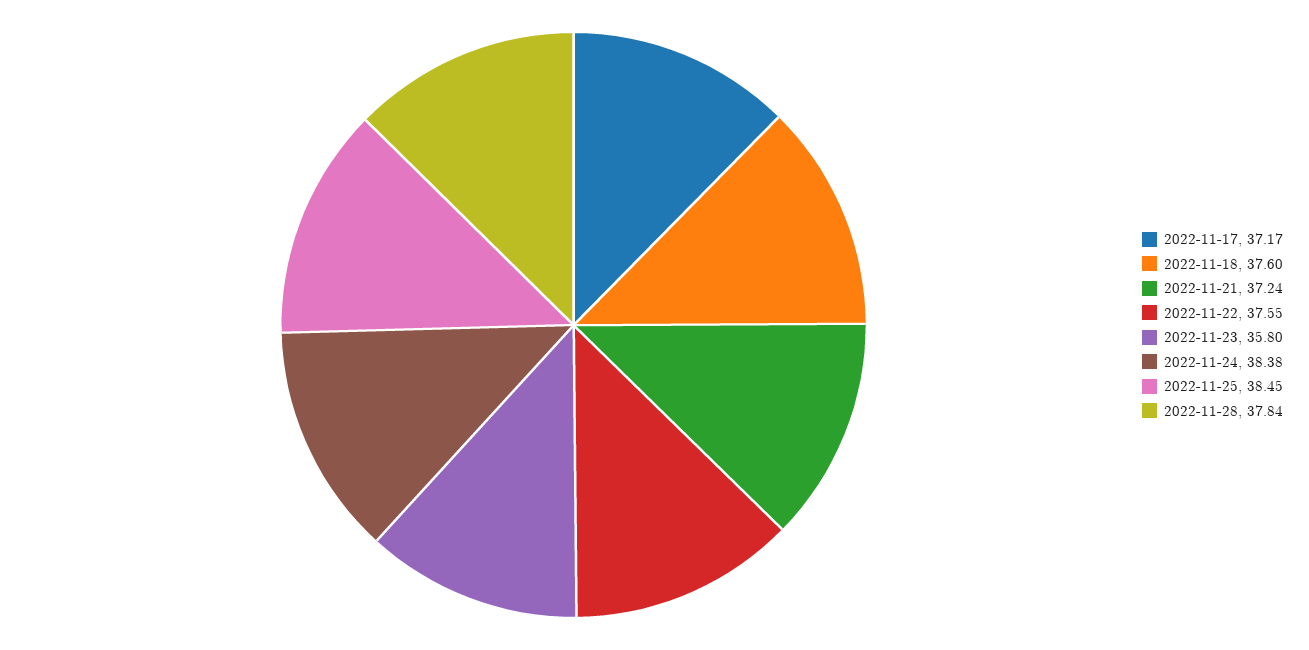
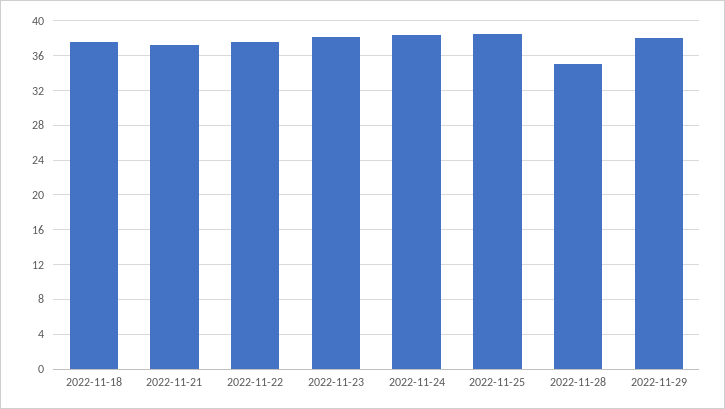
2022-11-17: 37.17 -> none
2022-11-23: 35.8 -> 38
2022-11-28: 37.84 -> 35
2022-11-29: none -> 38

